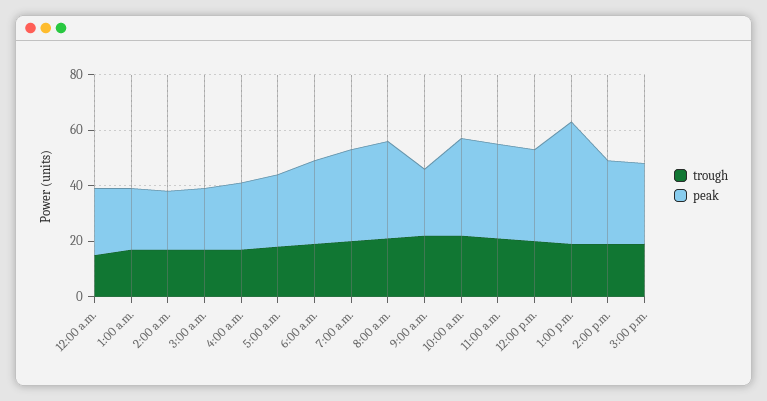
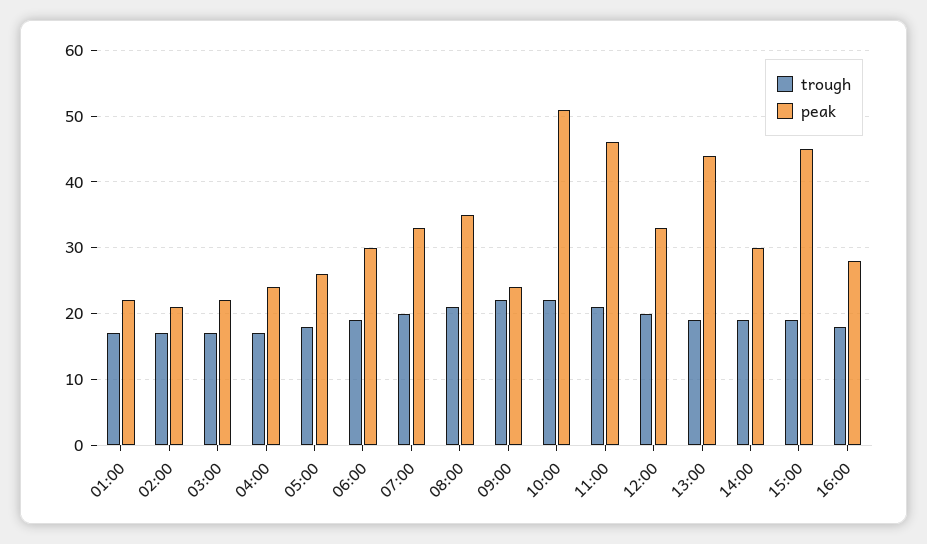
trough, 12:00 a.m.: 15 -> none
peak, 12:00 a.m.: 25 -> none
peak, 10:00 a.m.: 35 -> 51
peak, 11:00 a.m.: 35 -> 46
peak, 3:00 p.m.: 30 -> 45
trough, 16:00: none -> 18
peak, 16:00: none -> 28

